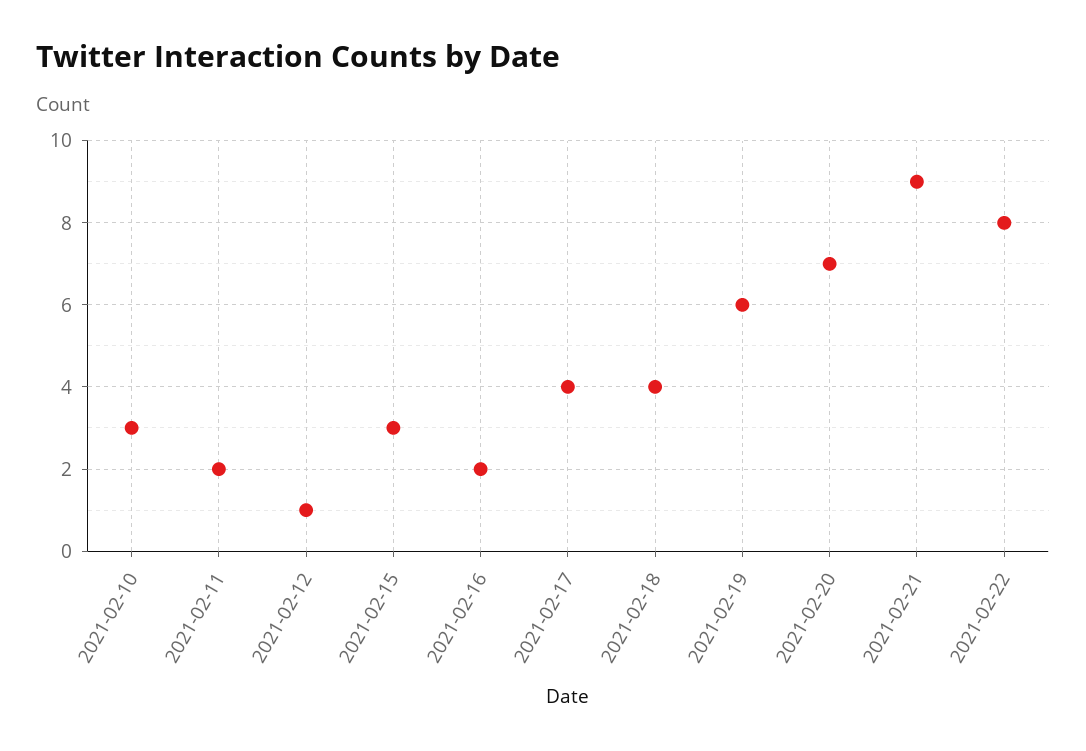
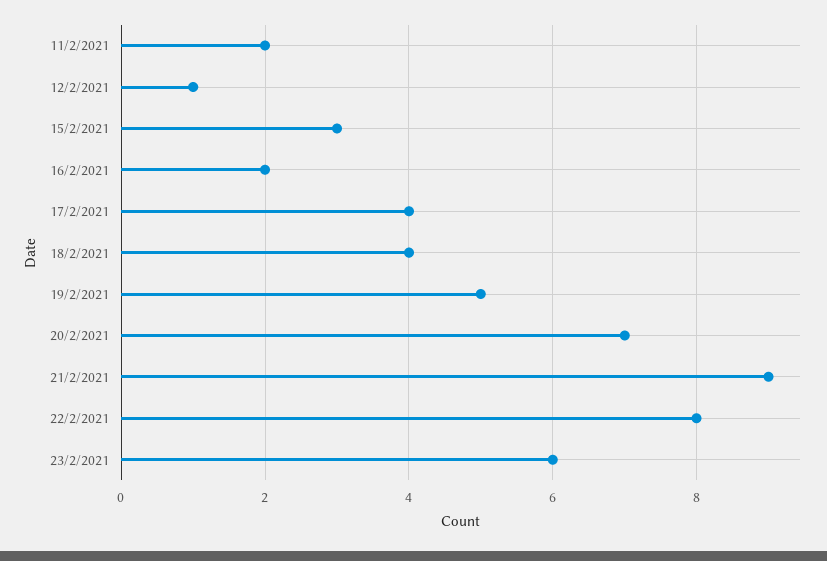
2021-02-10: 3 -> none
2021-02-19: 6 -> 5
23/2/2021: none -> 6

